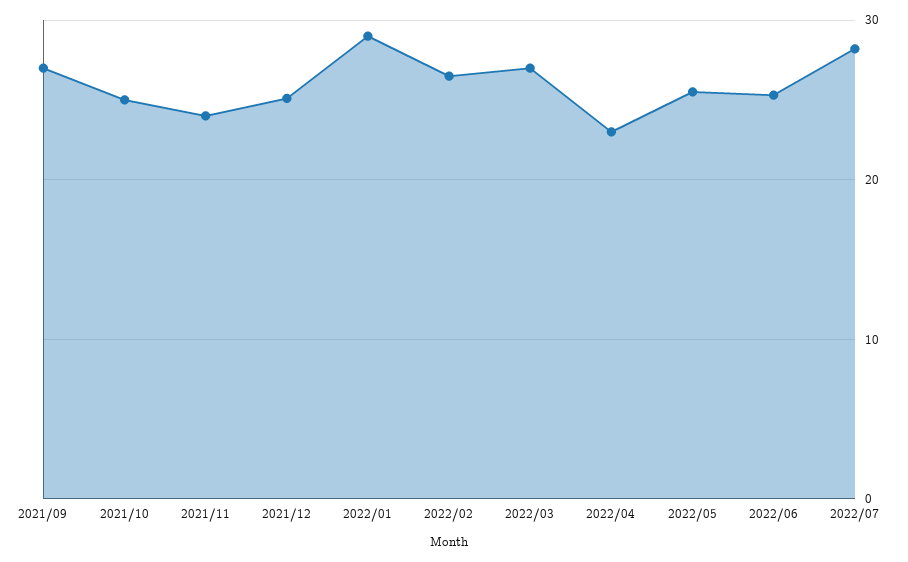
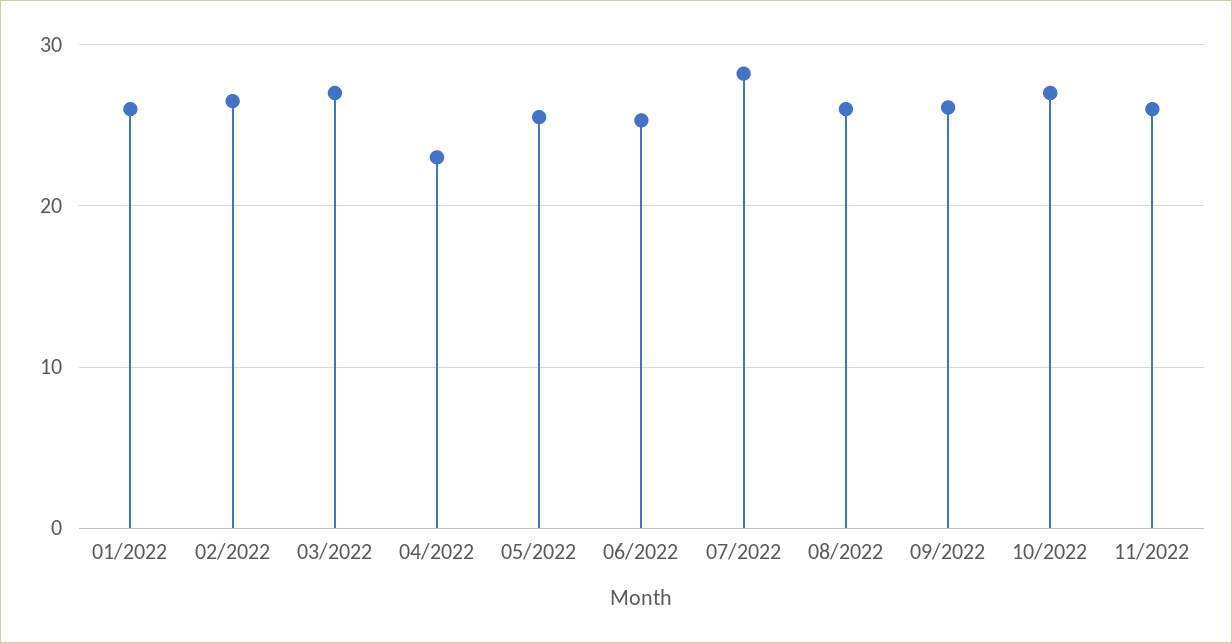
2021/09: 27 -> none
2021/10: 25 -> none
2021/11: 24 -> none
2021/12: 25 -> none
2022/01: 29 -> 26
08/2022: none -> 26
09/2022: none -> 26
10/2022: none -> 27
11/2022: none -> 26

